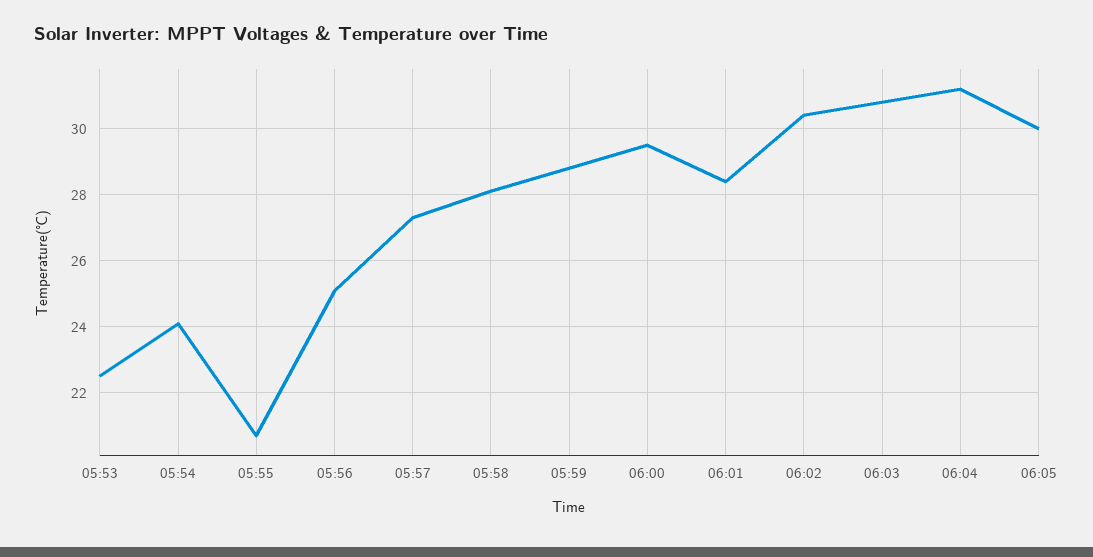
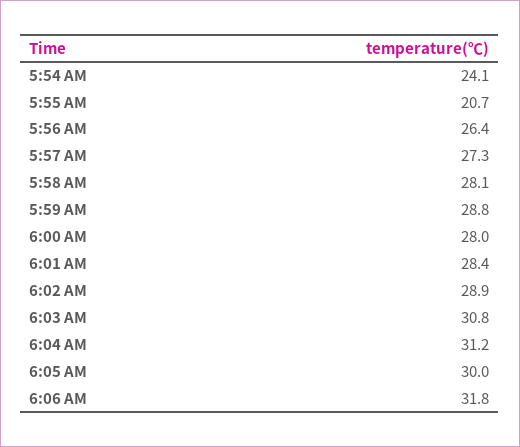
05:53: 22.5 -> none
05:56: 25 -> 26.4
06:00: 29.5 -> 28
06:02: 30.5 -> 28.9
6:06 AM: none -> 31.8

